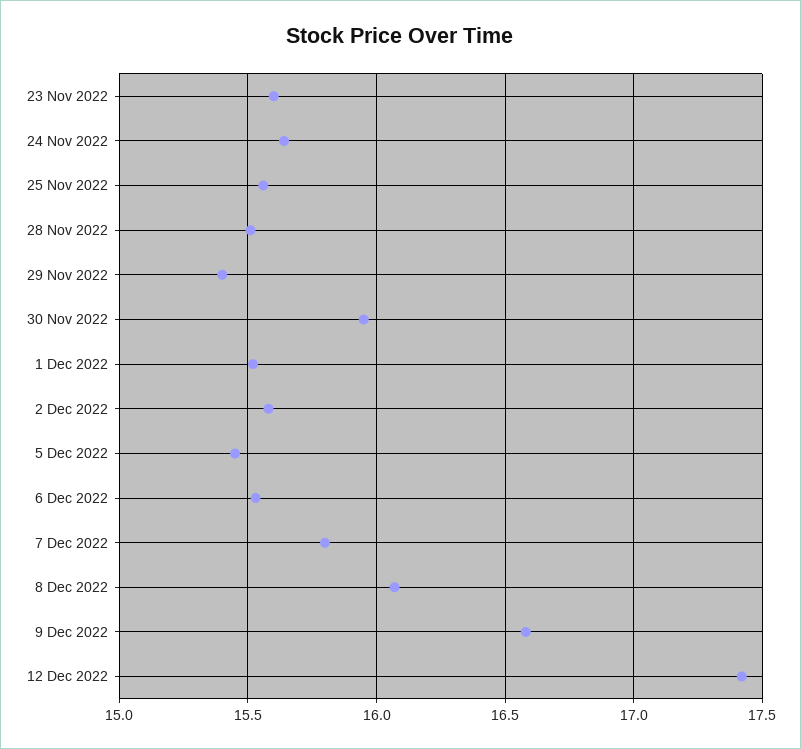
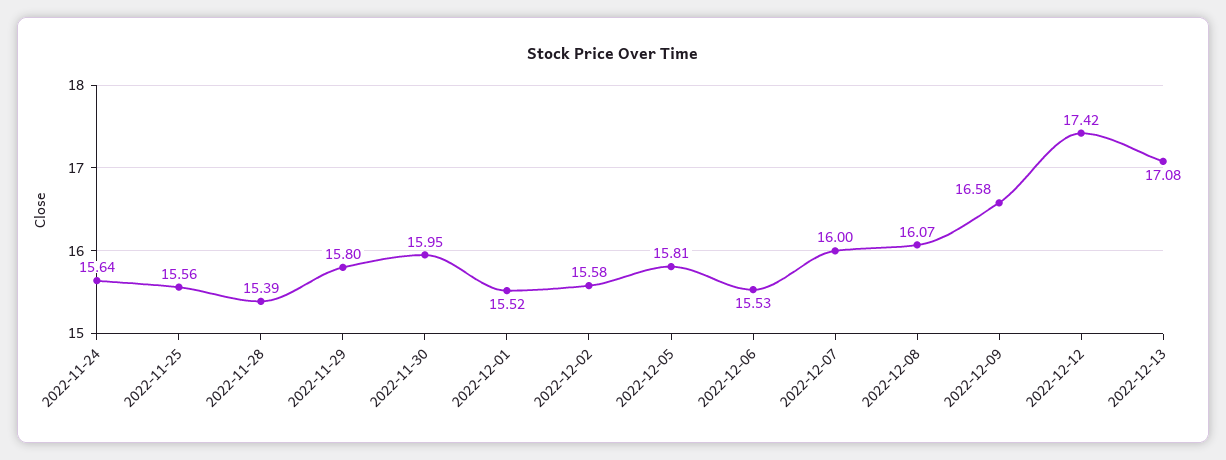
23 Nov 2022: 15.6 -> none
28 Nov 2022: 15.5 -> 15.39
29 Nov 2022: 15.4 -> 15.8
5 Dec 2022: 15.45 -> 15.81
7 Dec 2022: 15.8 -> 16
2022-12-13: none -> 17.08

